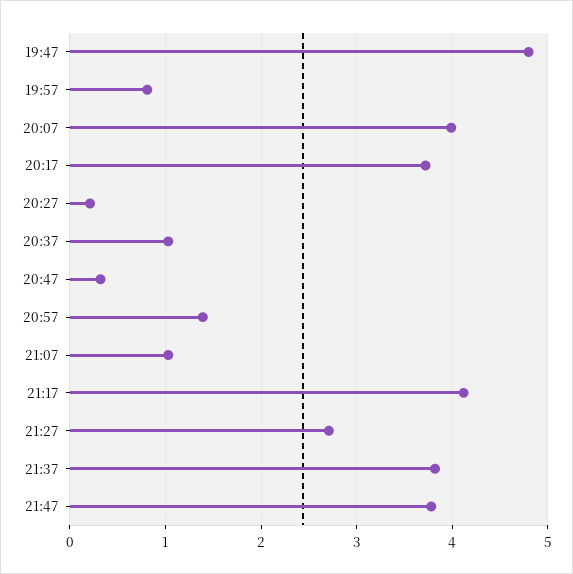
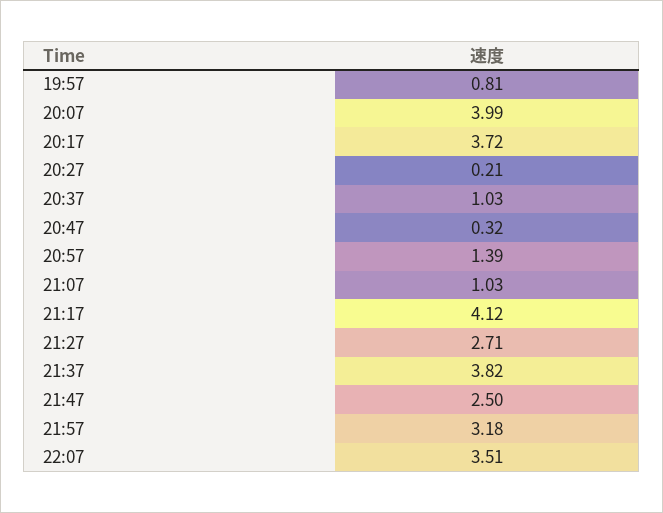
19:47: 4.8 -> none
21:47: 3.8 -> 2.5
21:57: none -> 3.18
22:07: none -> 3.51

